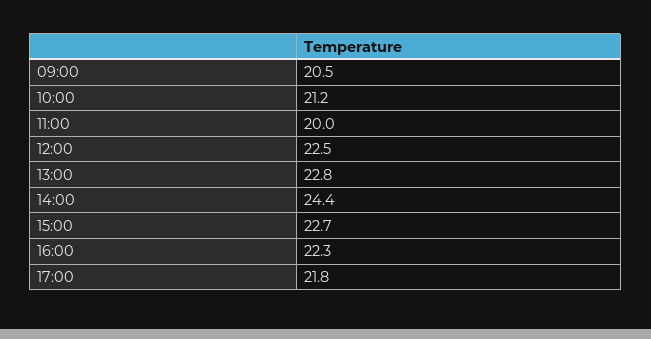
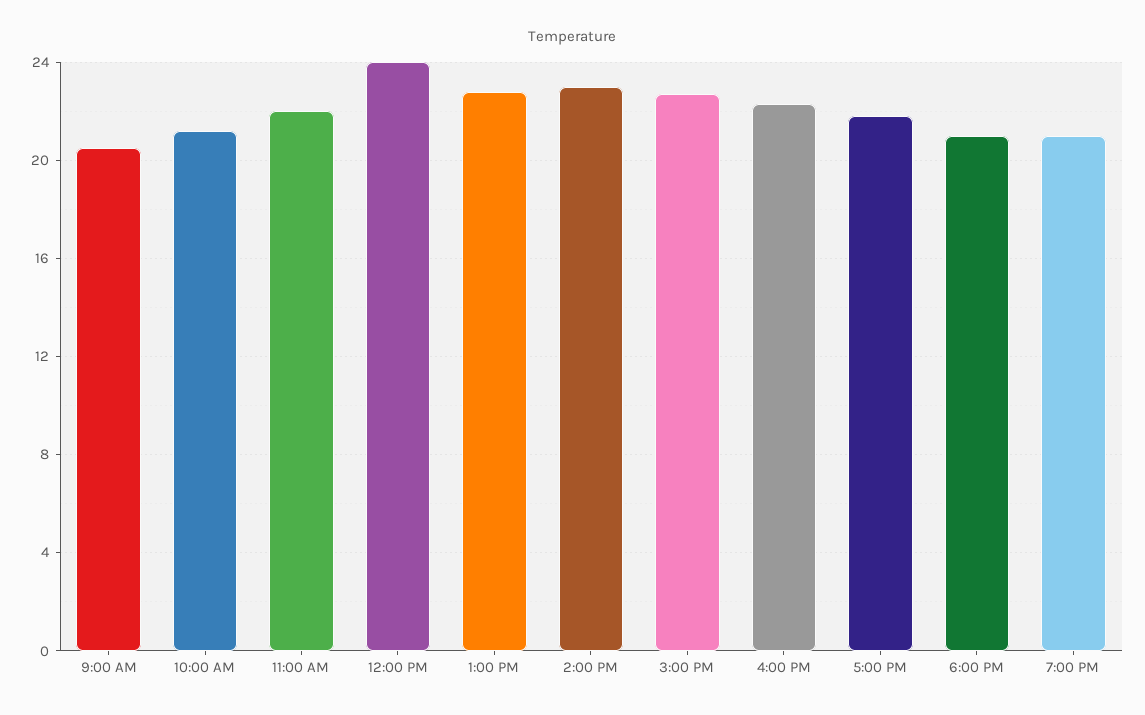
11:00: 20 -> 22
12:00: 22.5 -> 24
14:00: 24.4 -> 23
6:00 PM: none -> 21
7:00 PM: none -> 21

